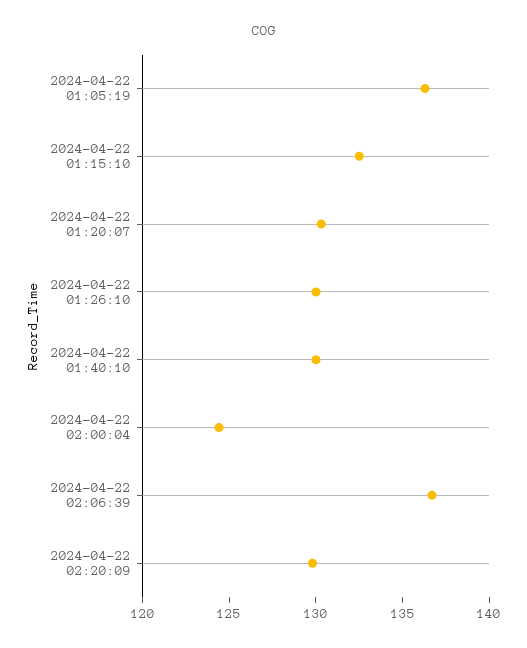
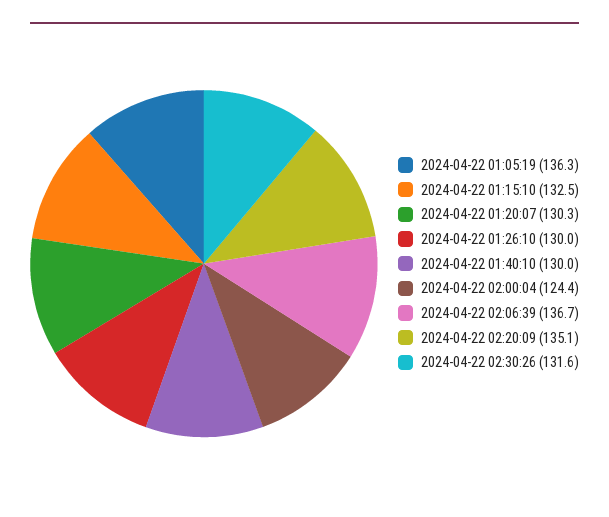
2024-04-22 02:20:09: 130 -> 135.1
2024-04-22 02:30:26: none -> 131.6

